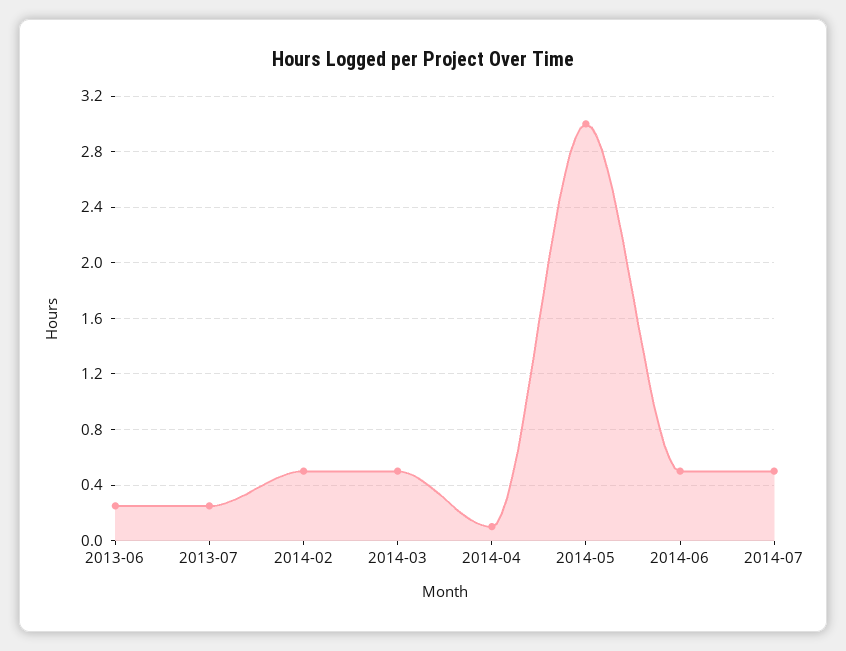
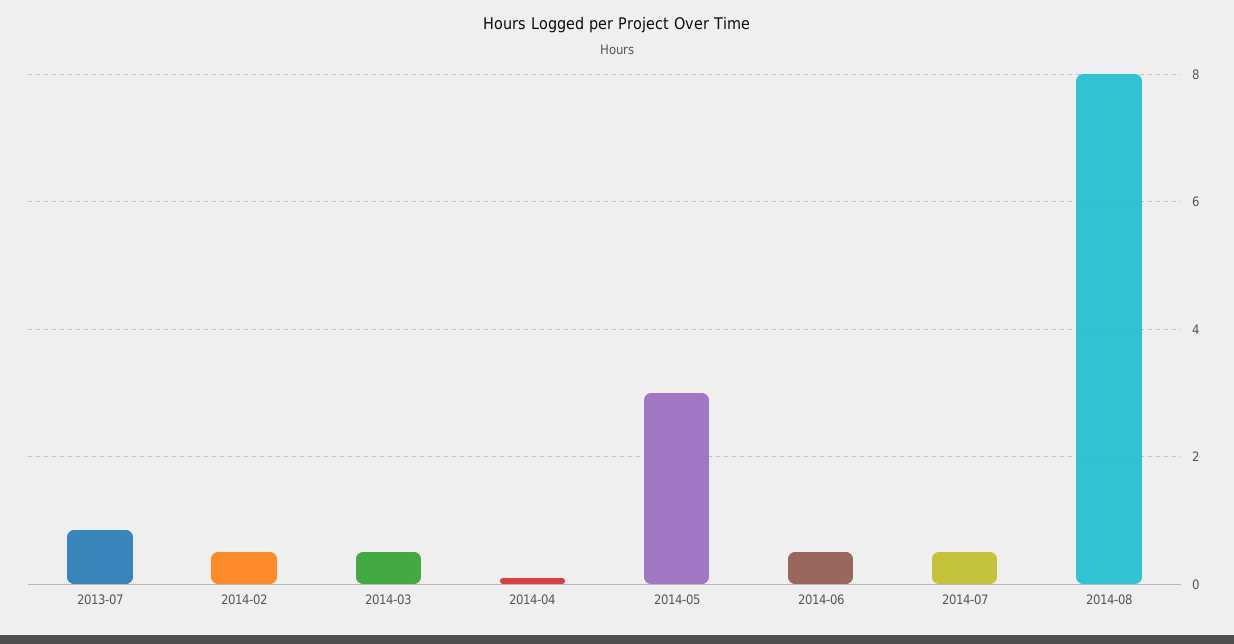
2013-06: 0.25 -> none
2013-07: 0.25 -> 0.8
2014-08: none -> 8

